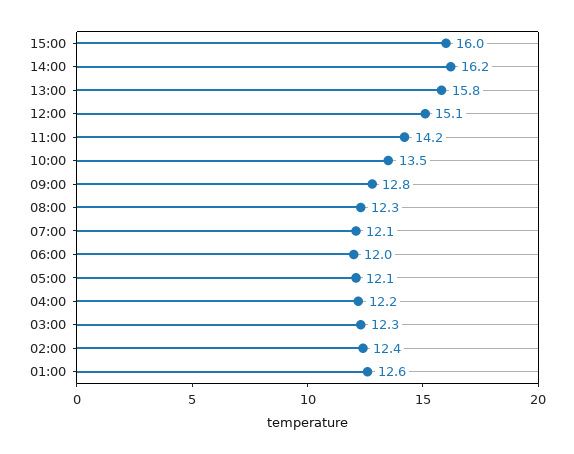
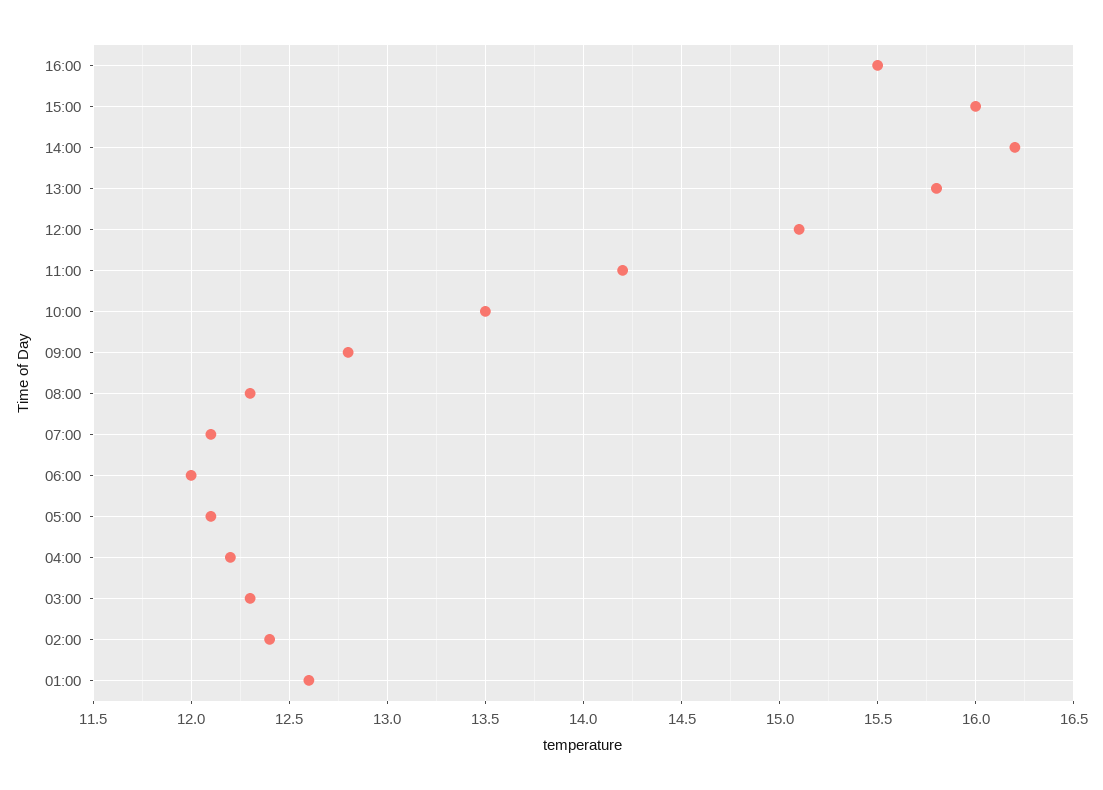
16:00: none -> 15.5

